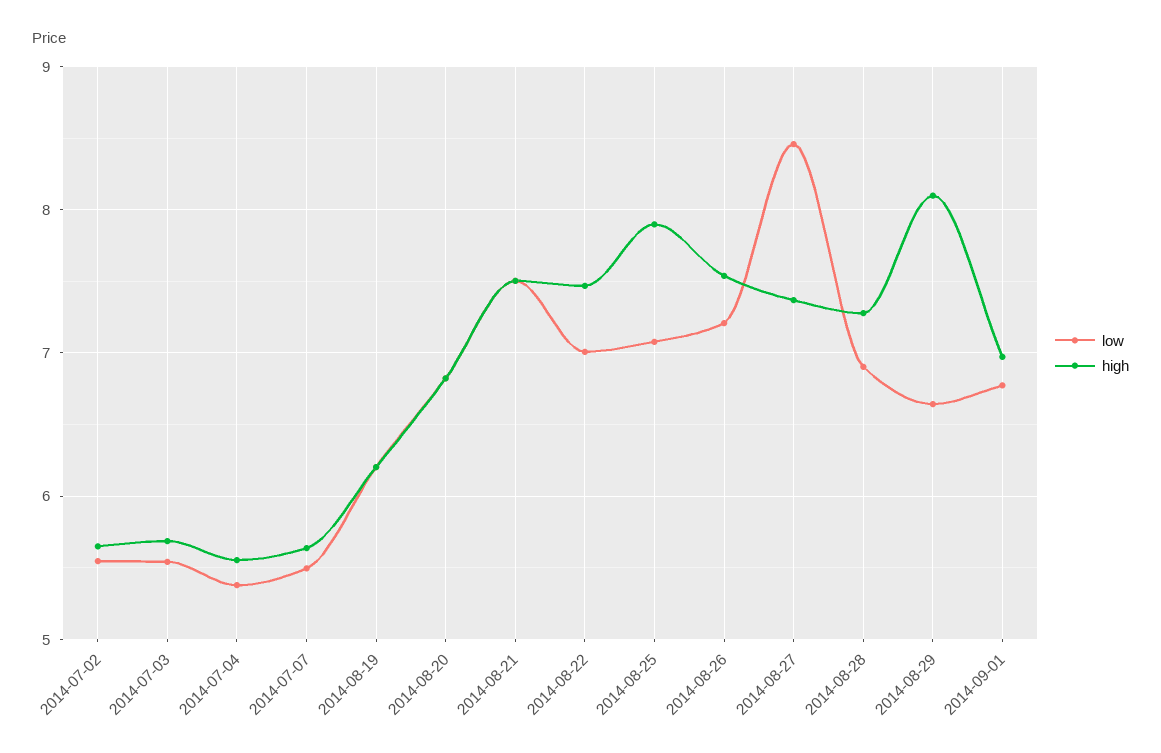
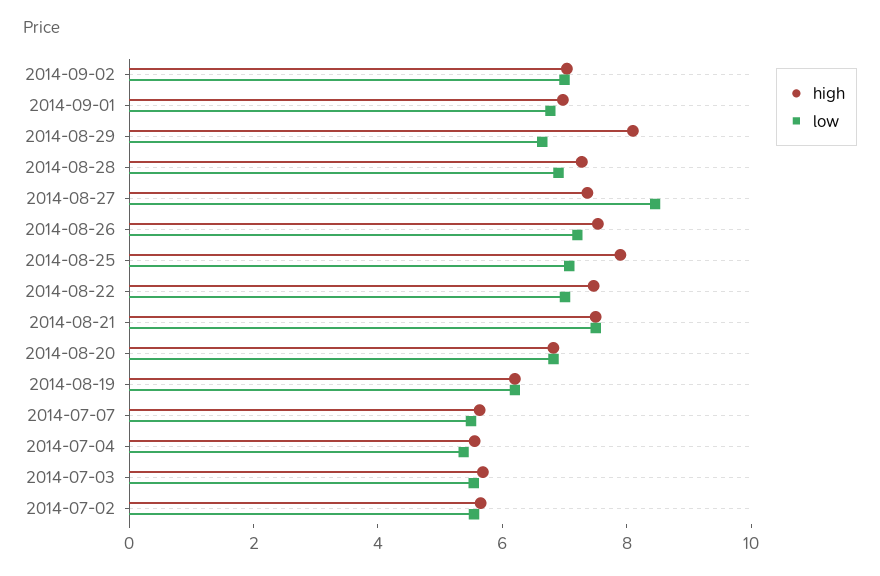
high, 2014-09-02: none -> 7
low, 2014-09-02: none -> 7

